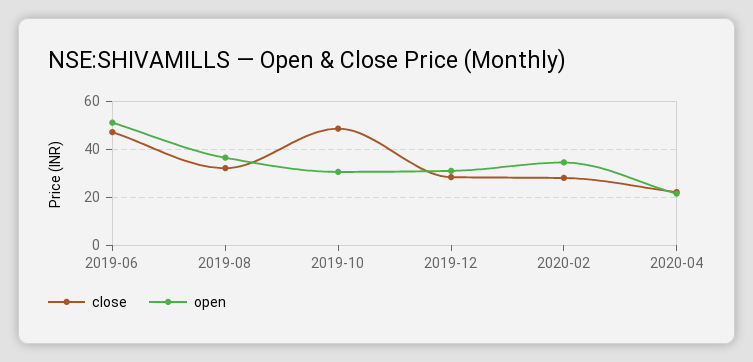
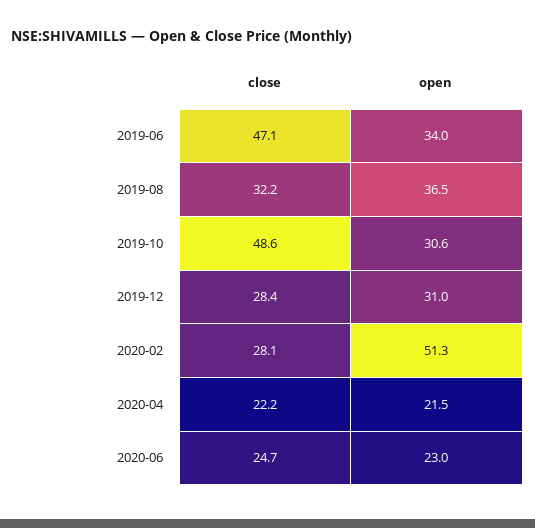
open, 2019-06: 50 -> 34
open, 2020-02: 35 -> 51.3
close, 2020-06: none -> 24.7
open, 2020-06: none -> 23

